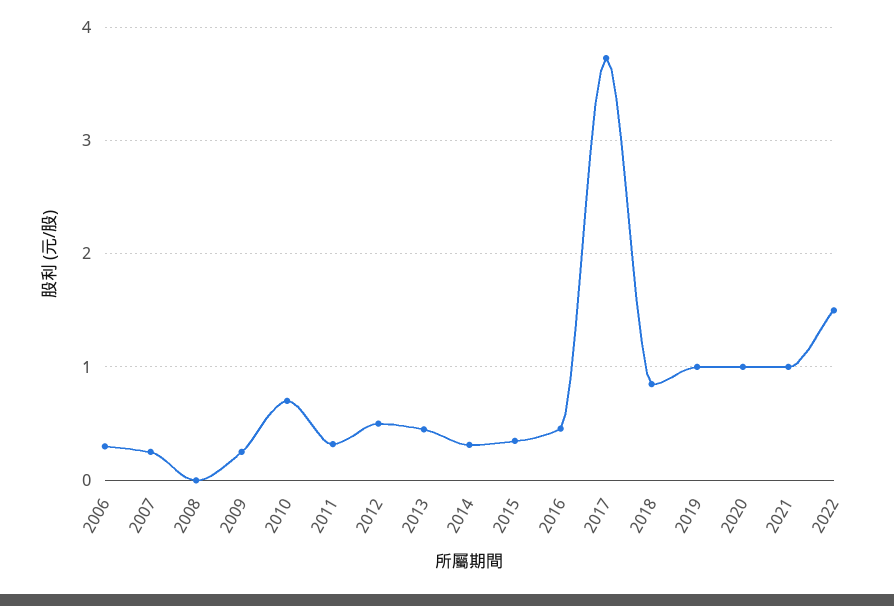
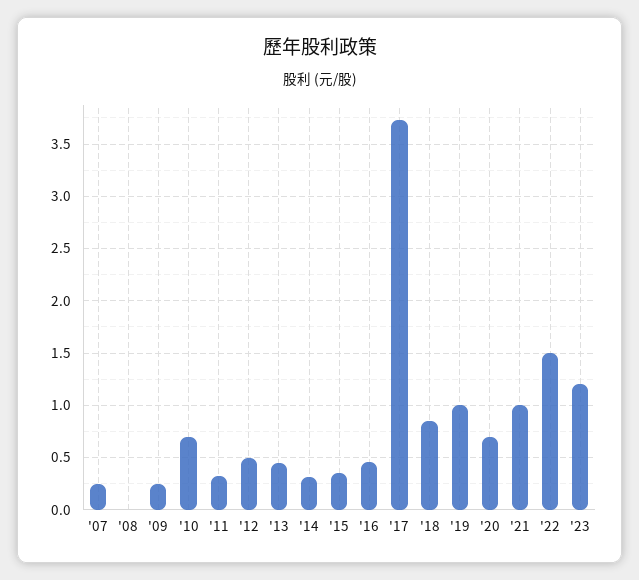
2006: 0.3 -> none
2020: 1 -> 0.7
'23: none -> 1.2

